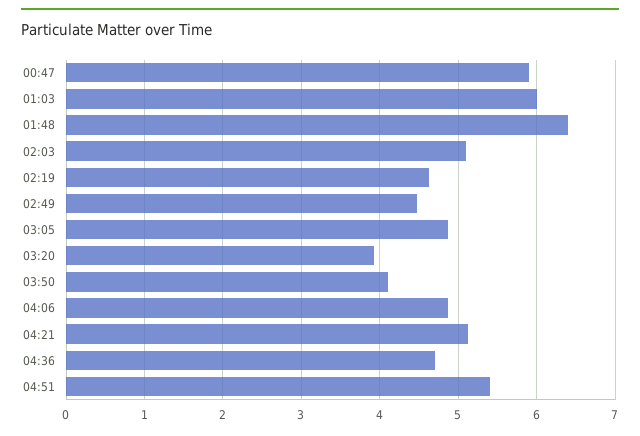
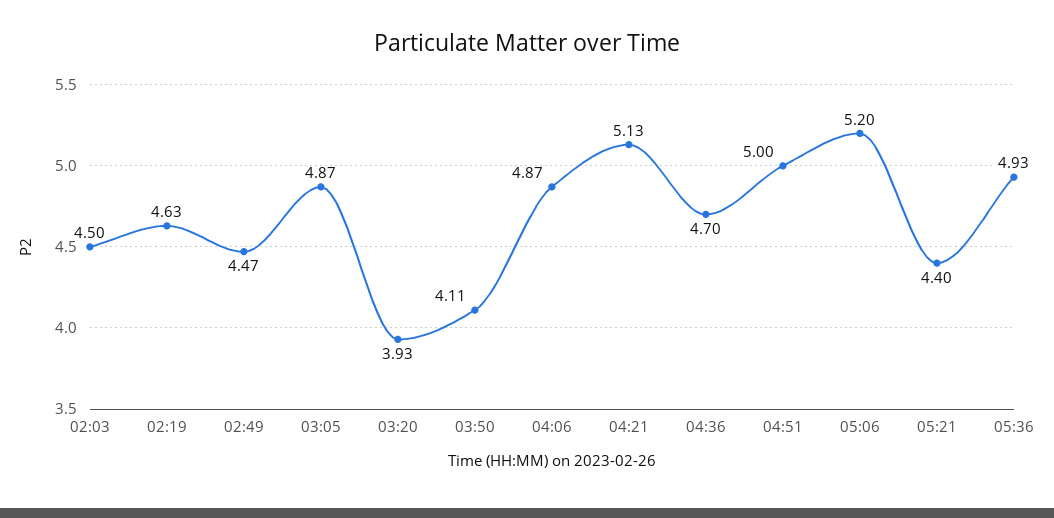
00:47: 5.9 -> none
01:03: 6 -> none
01:48: 6.4 -> none
02:03: 5.1 -> 4.5
04:51: 5.4 -> 5
05:06: none -> 5.2
05:21: none -> 4.4
05:36: none -> 4.93

